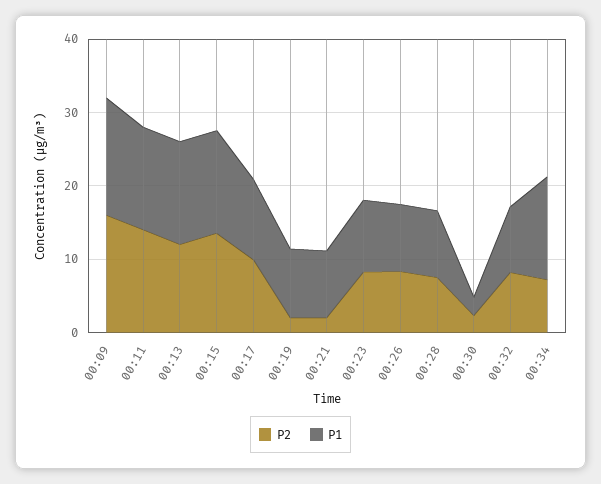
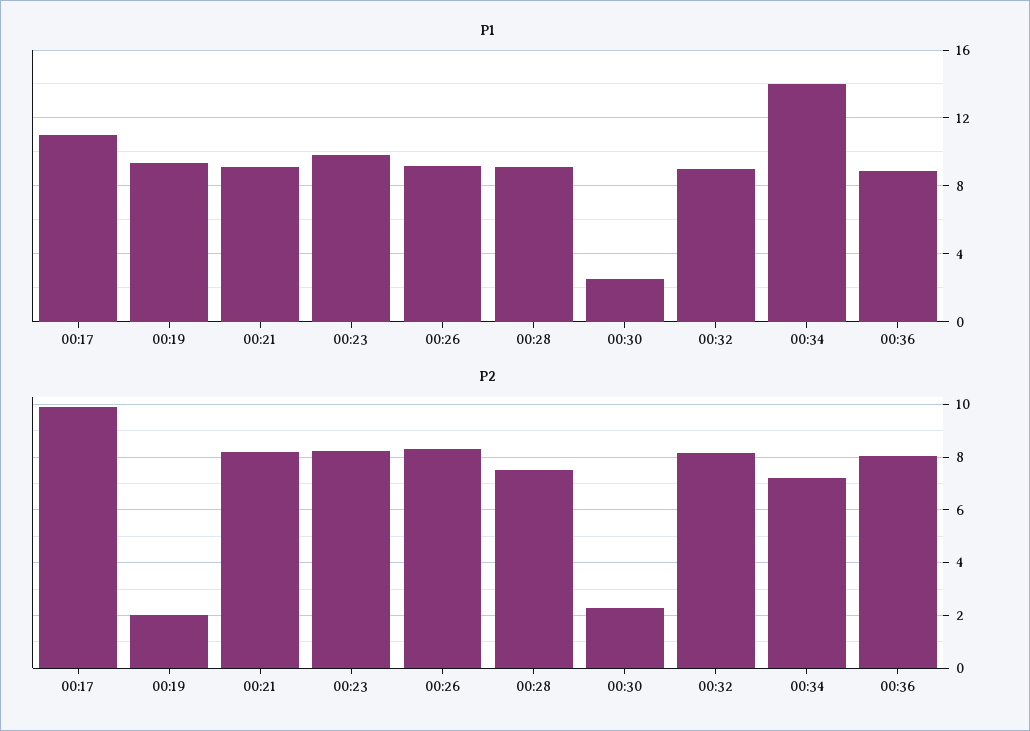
P2, 00:09: 16 -> none
P1, 00:09: 16 -> none
P2, 00:11: 14 -> none
P1, 00:11: 14 -> none
P2, 00:13: 12 -> none
P1, 00:13: 14 -> none
P2, 00:15: 14 -> none
P1, 00:15: 14 -> none
P2, 00:21: 2 -> 8.25
P1, 00:36: none -> 9
P2, 00:36: none -> 8

